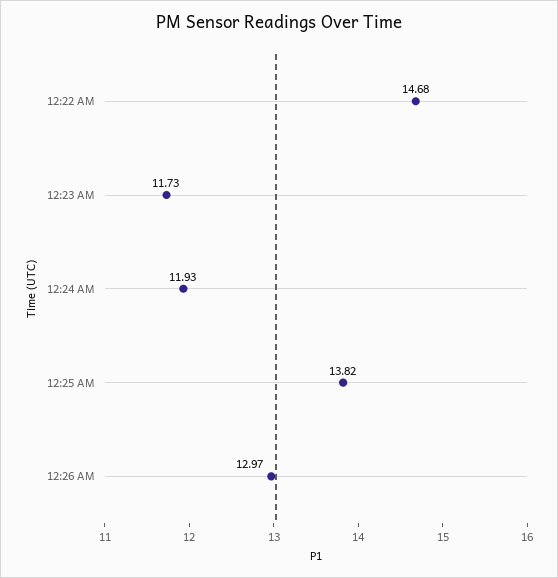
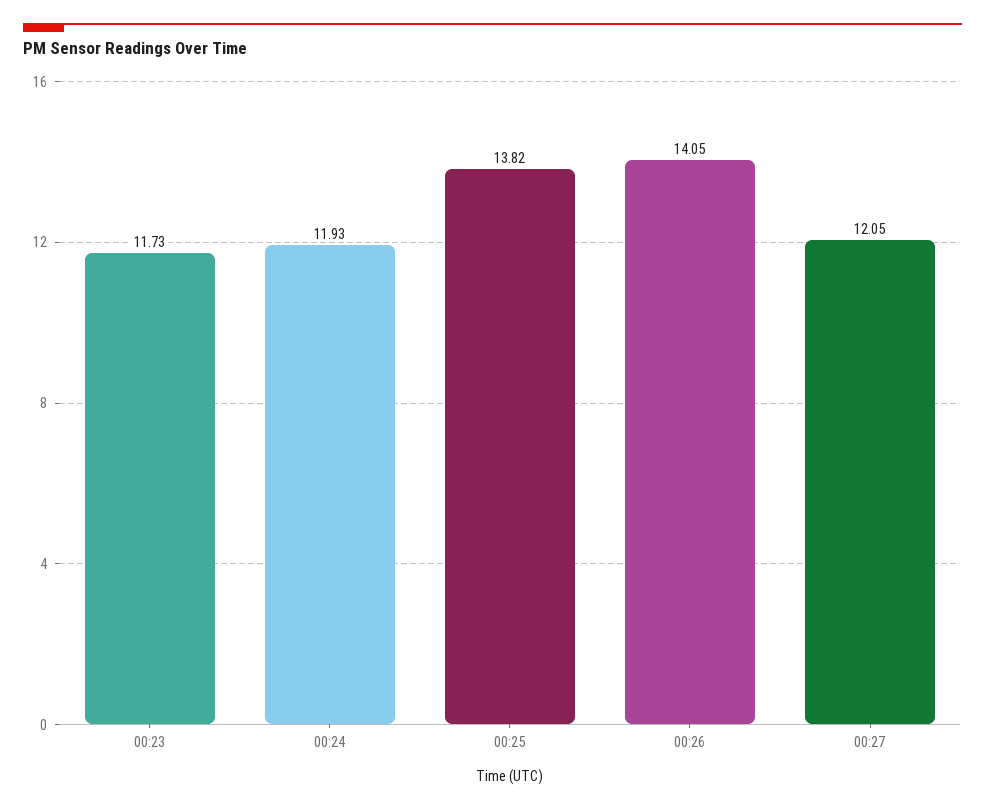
12:22 AM: 14.68 -> none
12:26 AM: 12.97 -> 14.05
00:27: none -> 12.05

